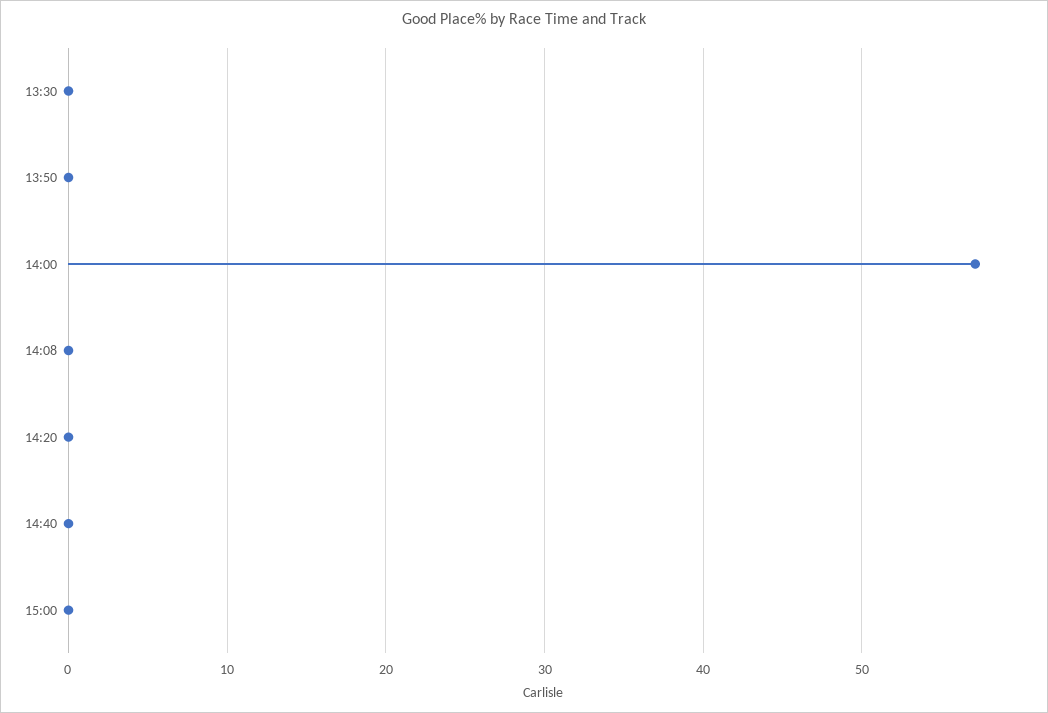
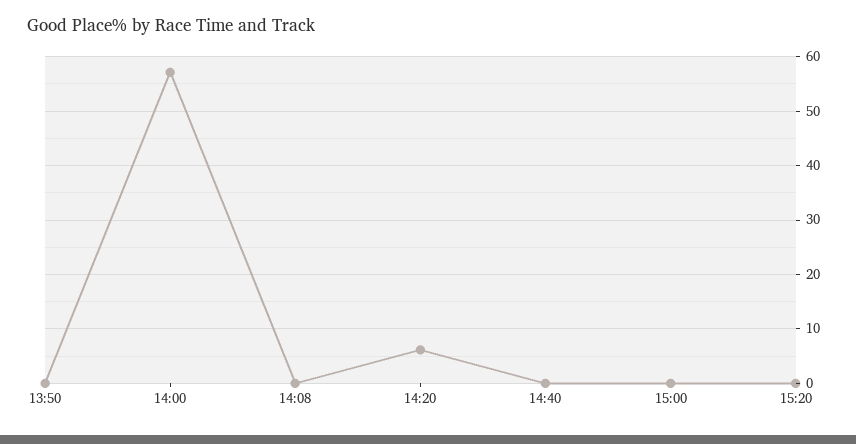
13:30: 0 -> none
14:20: 0 -> 6
15:20: none -> 0

